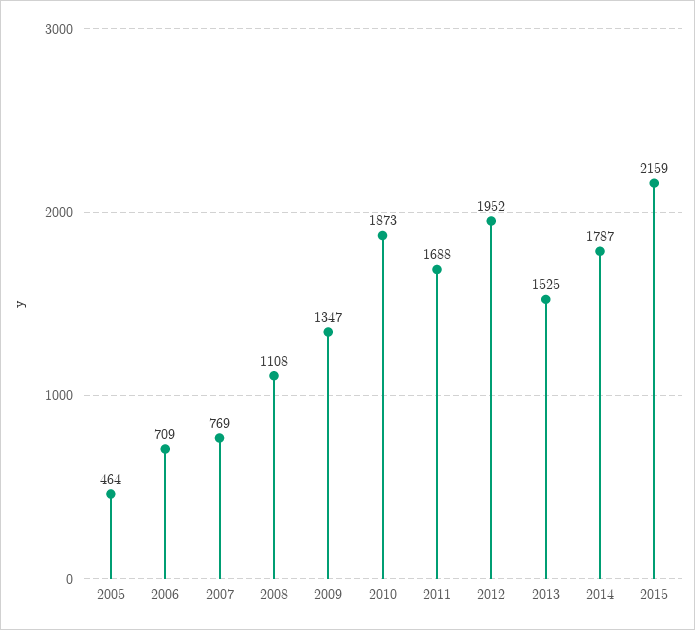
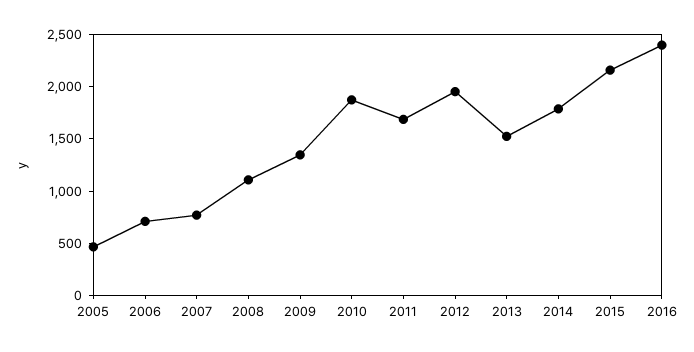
2016: none -> 2400

